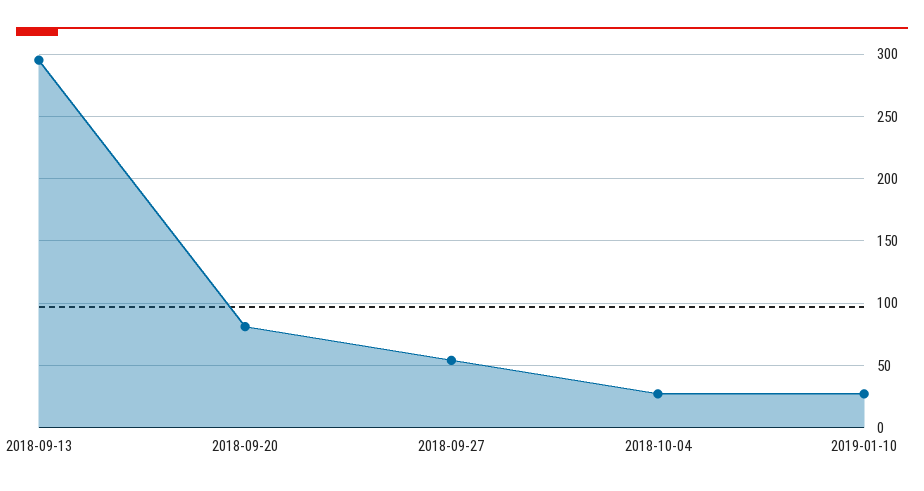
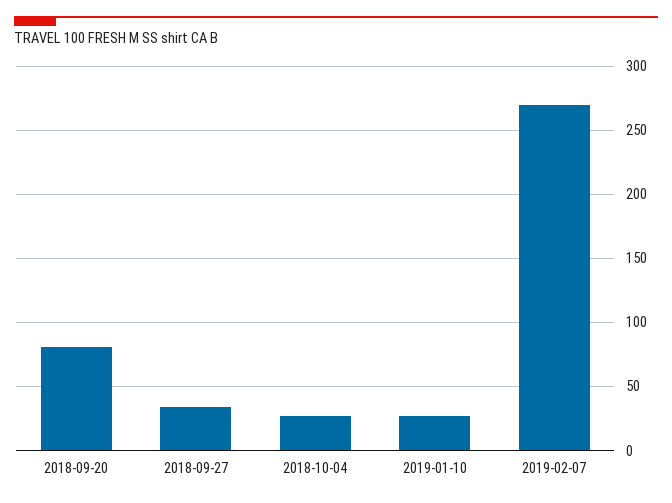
2018-09-13: 295 -> none
2018-09-27: 55 -> 35
2019-02-07: none -> 270

